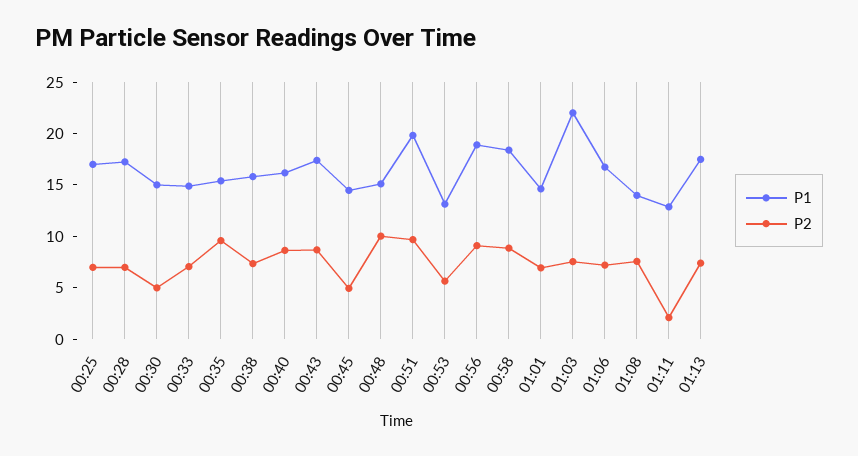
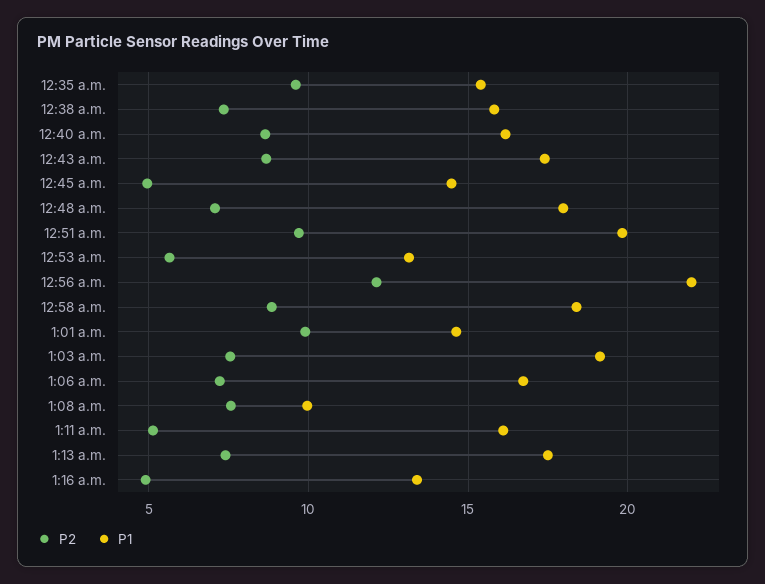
P1, 00:25: 17 -> none
P2, 00:25: 7 -> none
P1, 00:28: 17 -> none
P2, 00:28: 7 -> none
P1, 00:30: 15 -> none
P2, 00:30: 5 -> none
P1, 00:33: 15 -> none
P2, 00:33: 7 -> none
P1, 00:48: 15 -> 18
P2, 00:48: 10 -> 7
P1, 00:56: 19 -> 22
P2, 00:56: 9 -> 12
P2, 01:01: 7 -> 10
P1, 01:03: 22 -> 19
P1, 01:08: 14 -> 10
P1, 01:11: 13 -> 16
P2, 01:11: 2 -> 5
P2, 1:16 a.m.: none -> 5
P1, 1:16 a.m.: none -> 13.5

